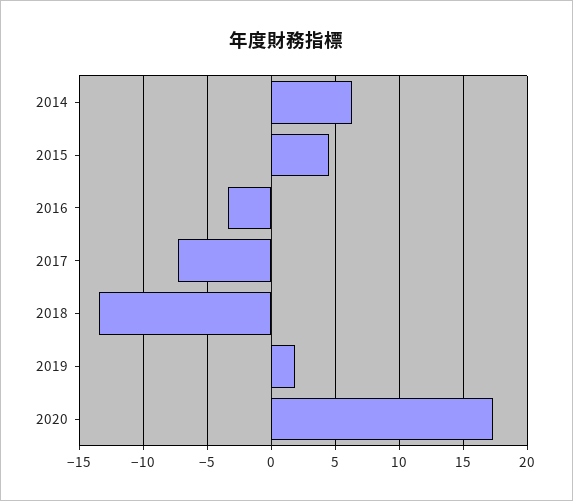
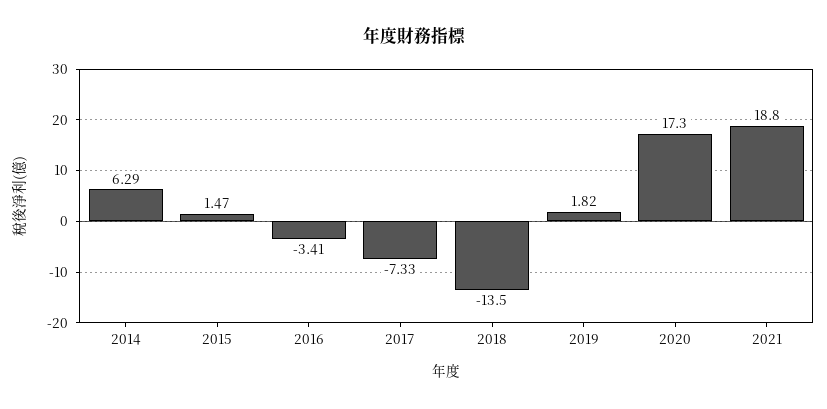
2015: 4.5 -> 1.47
2021: none -> 18.8

